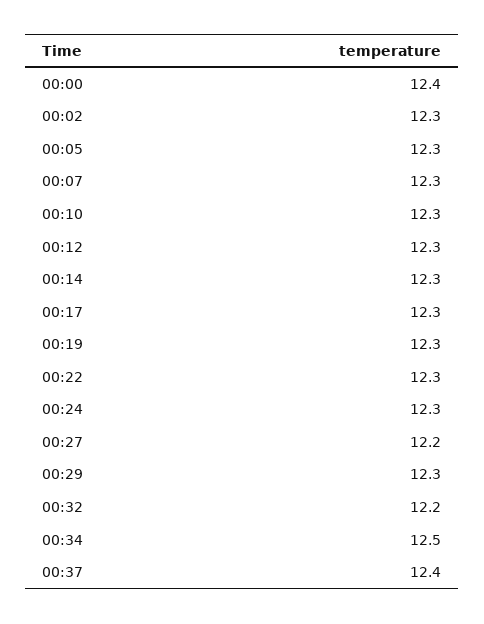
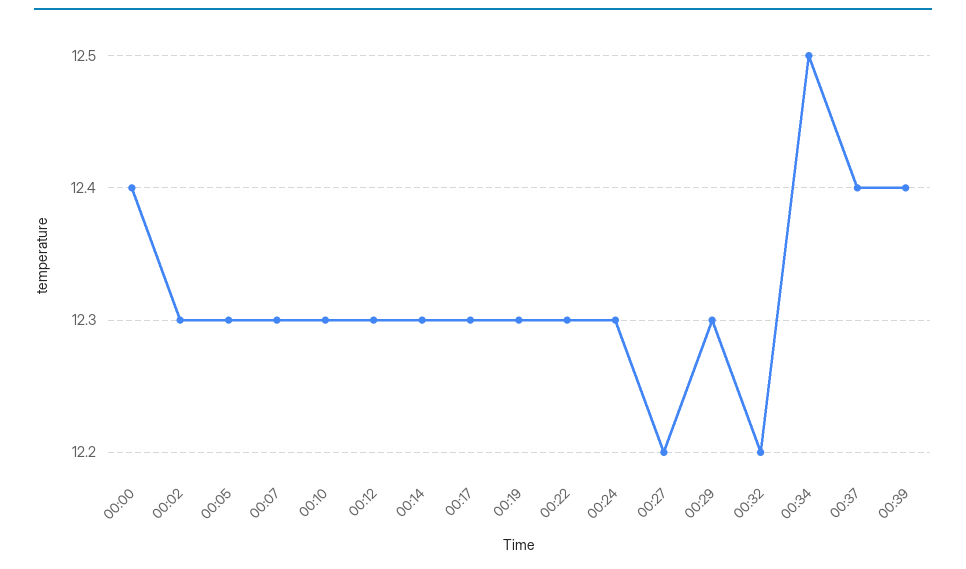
00:39: none -> 12.4

